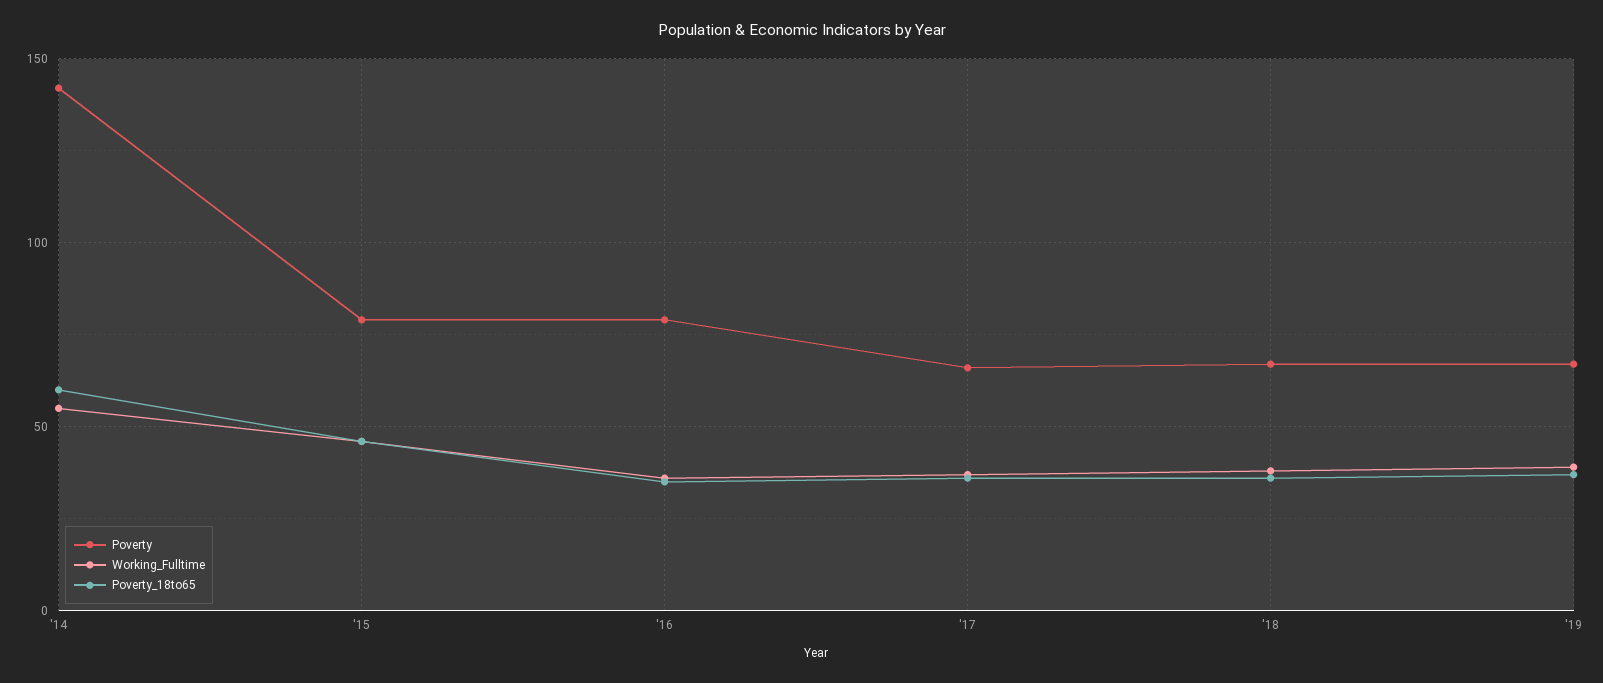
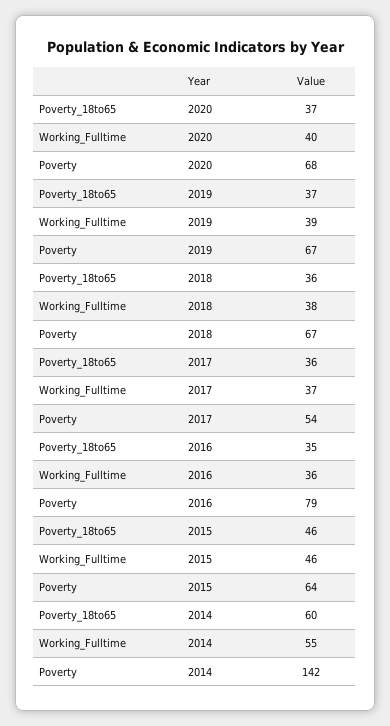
Poverty, '15: 80 -> 64
Poverty, '17: 65 -> 54
Poverty_18to65, 2020: none -> 37
Working_Fulltime, 2020: none -> 40
Poverty, 2020: none -> 68

